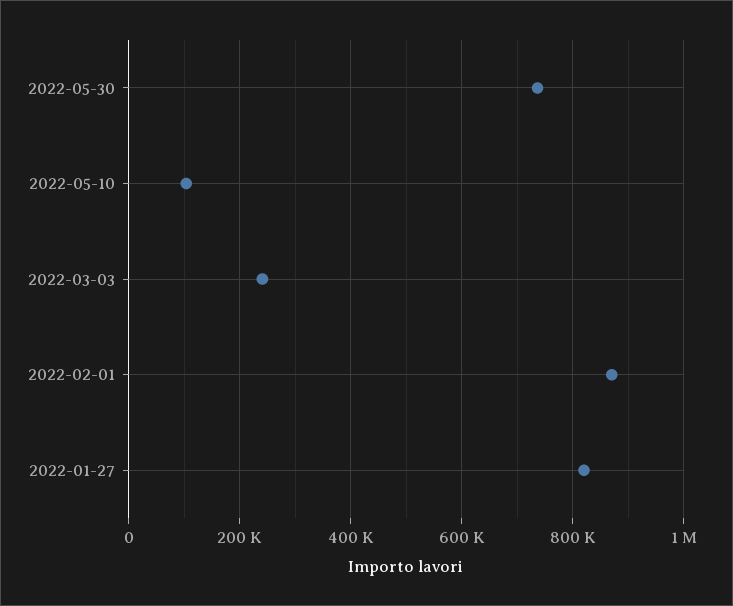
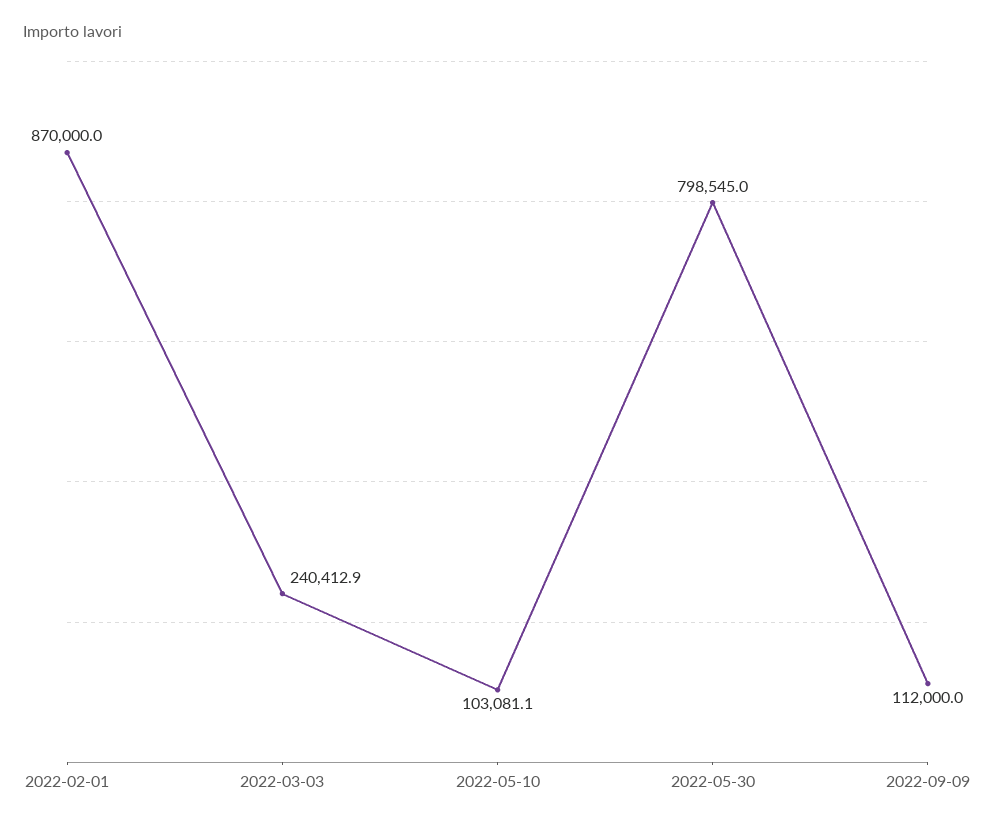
2022-05-30: 740000 -> 798545
2022-01-27: 820000 -> none
2022-09-09: none -> 112000

